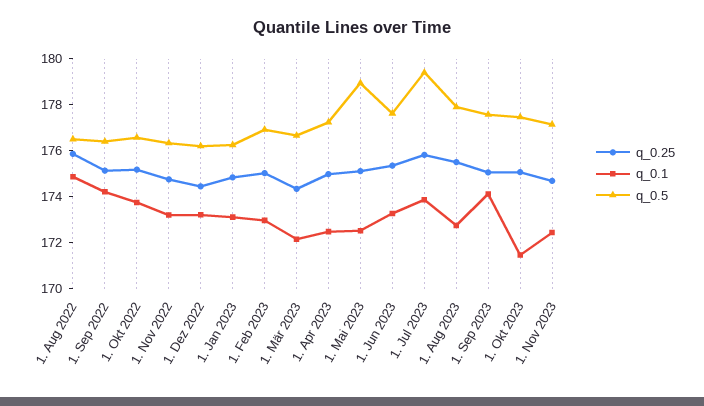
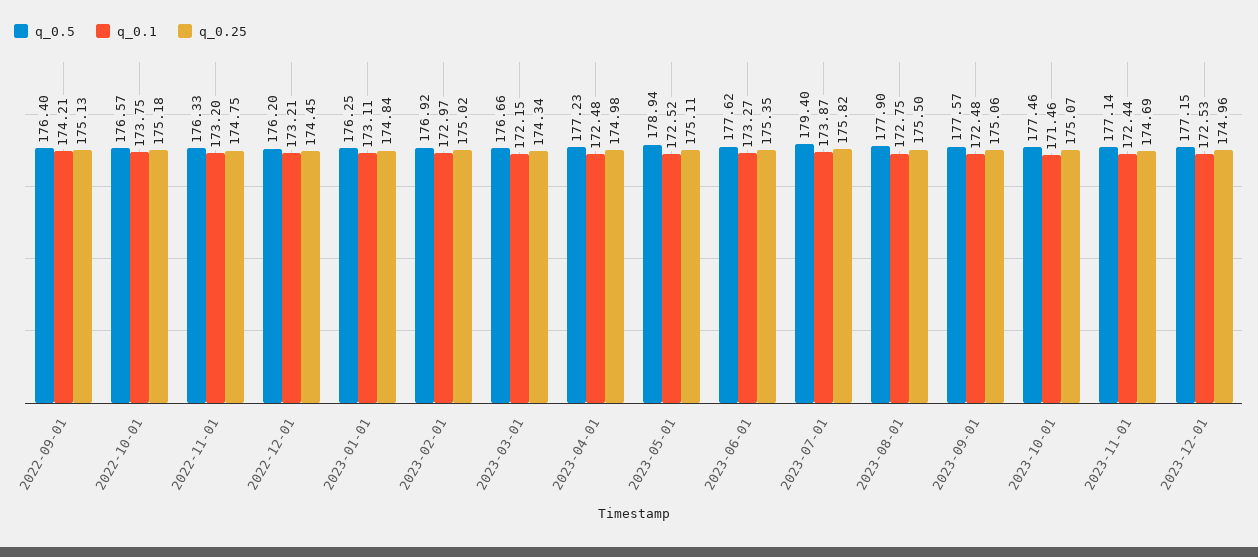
q_0.25, 1. Aug 2022: 176 -> none
q_0.1, 1. Aug 2022: 175 -> none
q_0.5, 1. Aug 2022: 176.5 -> none
q_0.1, 1. Sep 2023: 174 -> 172.48
q_0.5, 2023-12-01: none -> 177.15
q_0.1, 2023-12-01: none -> 172.53
q_0.25, 2023-12-01: none -> 174.96

